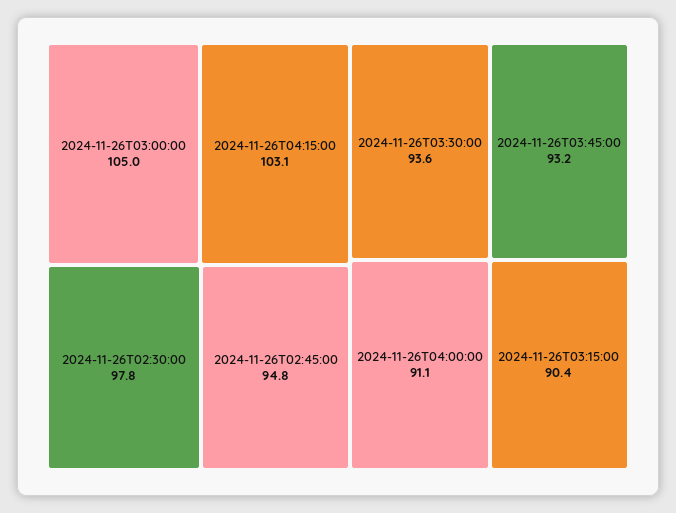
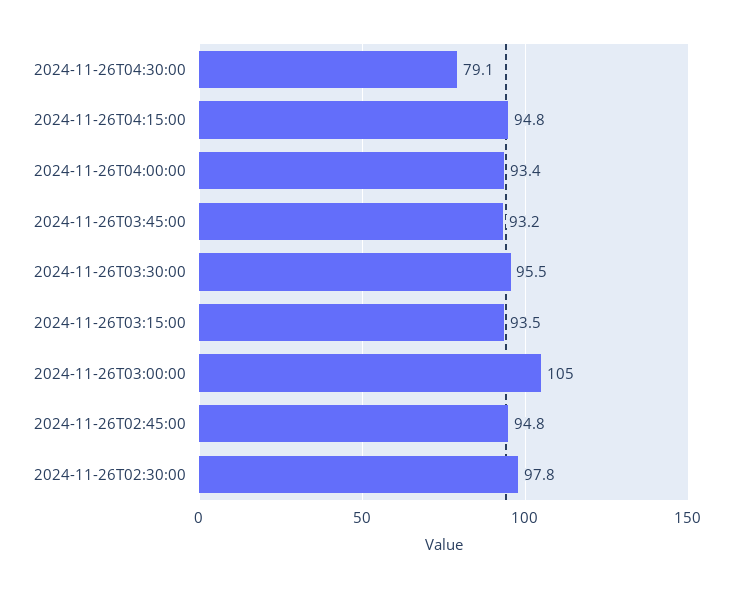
2024-11-26T04:15:00: 103.1 -> 94.8
2024-11-26T03:30:00: 93.6 -> 95.5
2024-11-26T04:00:00: 91.1 -> 93.4
2024-11-26T03:15:00: 90.4 -> 93.5
2024-11-26T04:30:00: none -> 79.1

